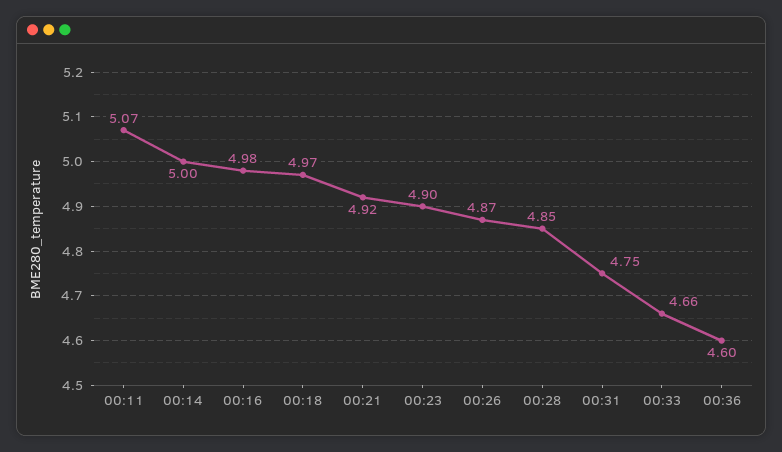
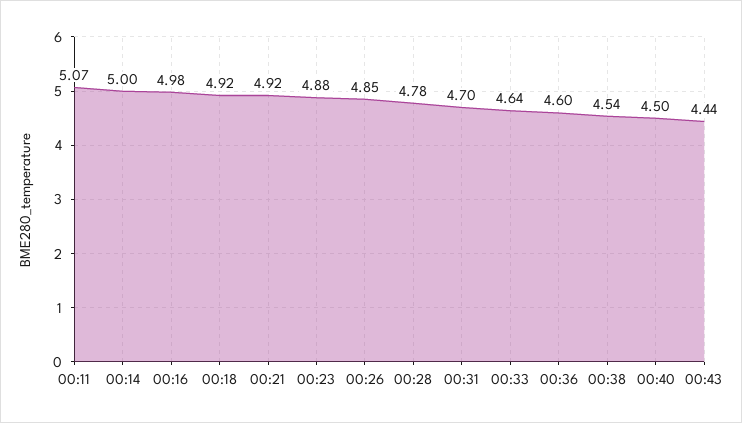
00:18: 4.97 -> 4.92
00:23: 4.9 -> 4.88
00:26: 4.87 -> 4.85
00:28: 4.85 -> 4.78
00:31: 4.75 -> 4.7
00:33: 4.66 -> 4.64
00:38: none -> 4.54
00:40: none -> 4.5
00:43: none -> 4.44

